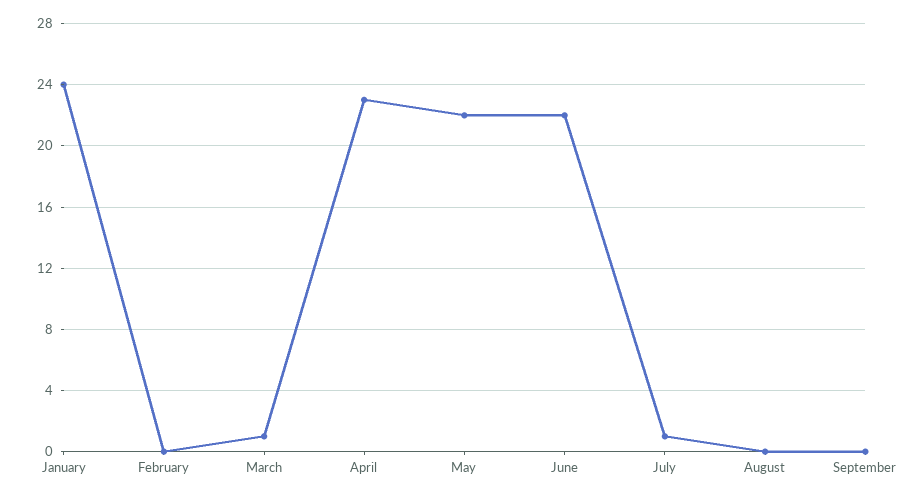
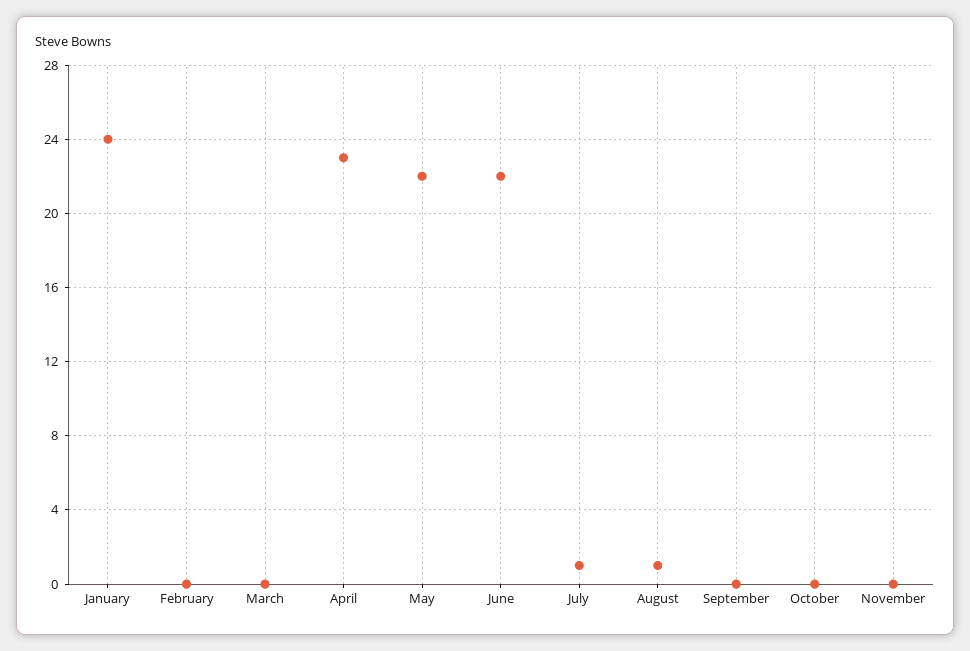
March: 1 -> 0
August: 0 -> 1
October: none -> 0
November: none -> 0

